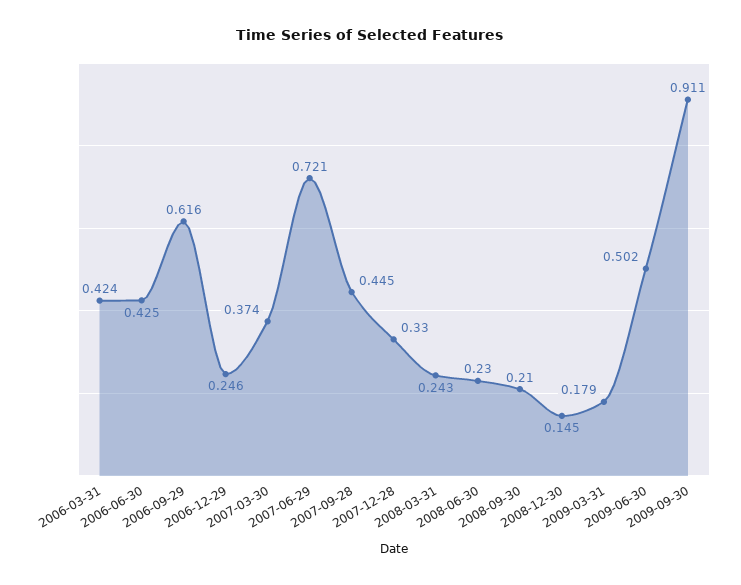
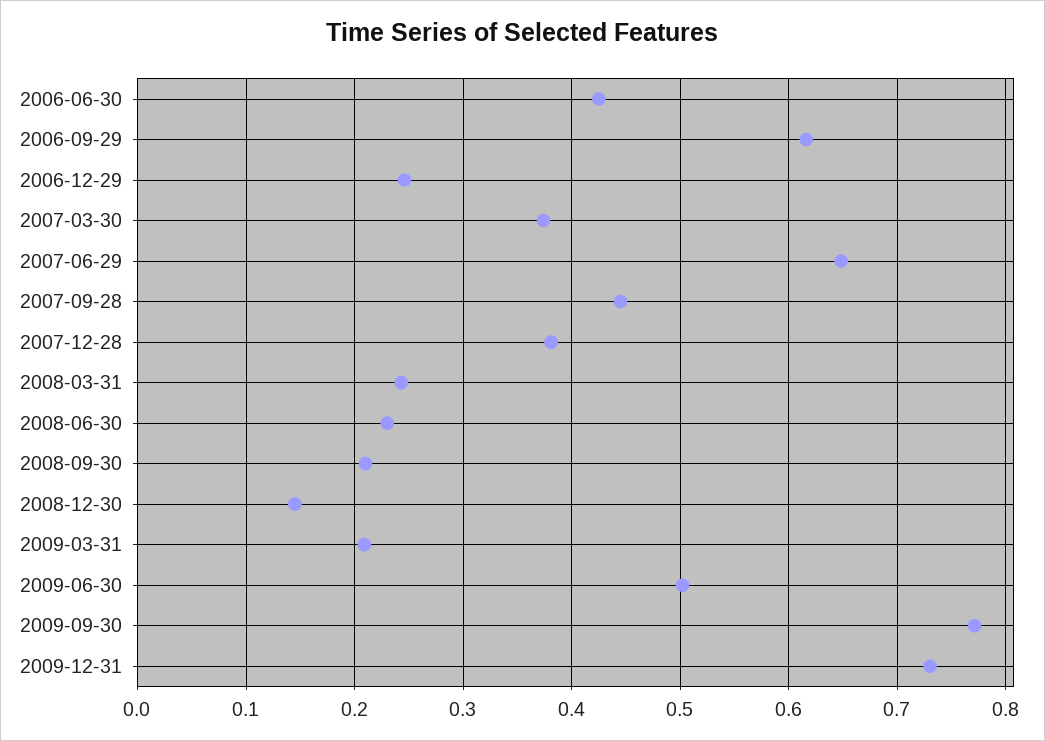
2006-03-31: 0.424 -> none
2007-06-29: 0.721 -> 0.65
2007-12-28: 0.33 -> 0.38
2009-03-31: 0.179 -> 0.21
2009-09-30: 0.911 -> 0.77
2009-12-31: none -> 0.73

